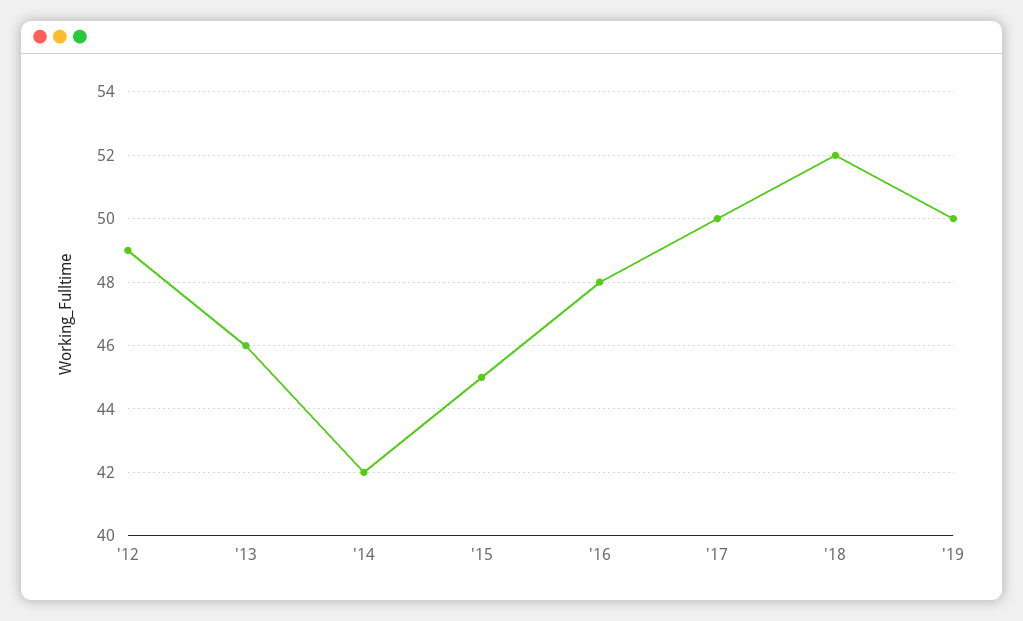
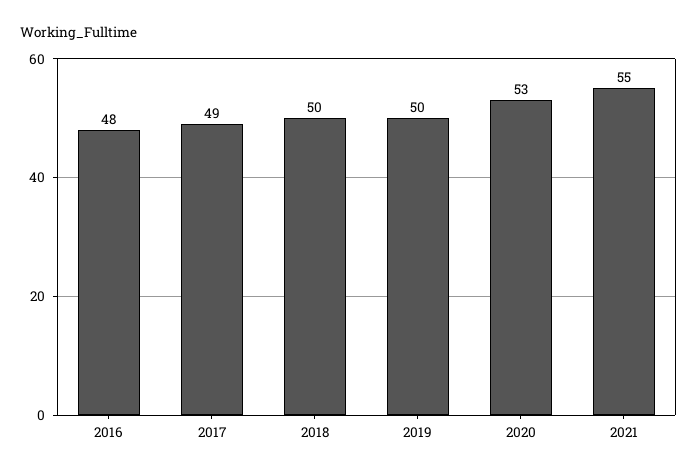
'12: 49 -> none
'13: 46 -> none
'14: 42 -> none
'15: 45 -> none
'17: 50 -> 49
'18: 52 -> 50
2020: none -> 53
2021: none -> 55

